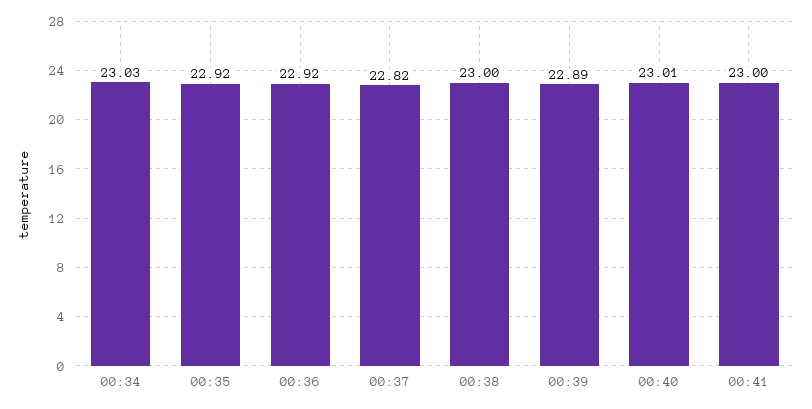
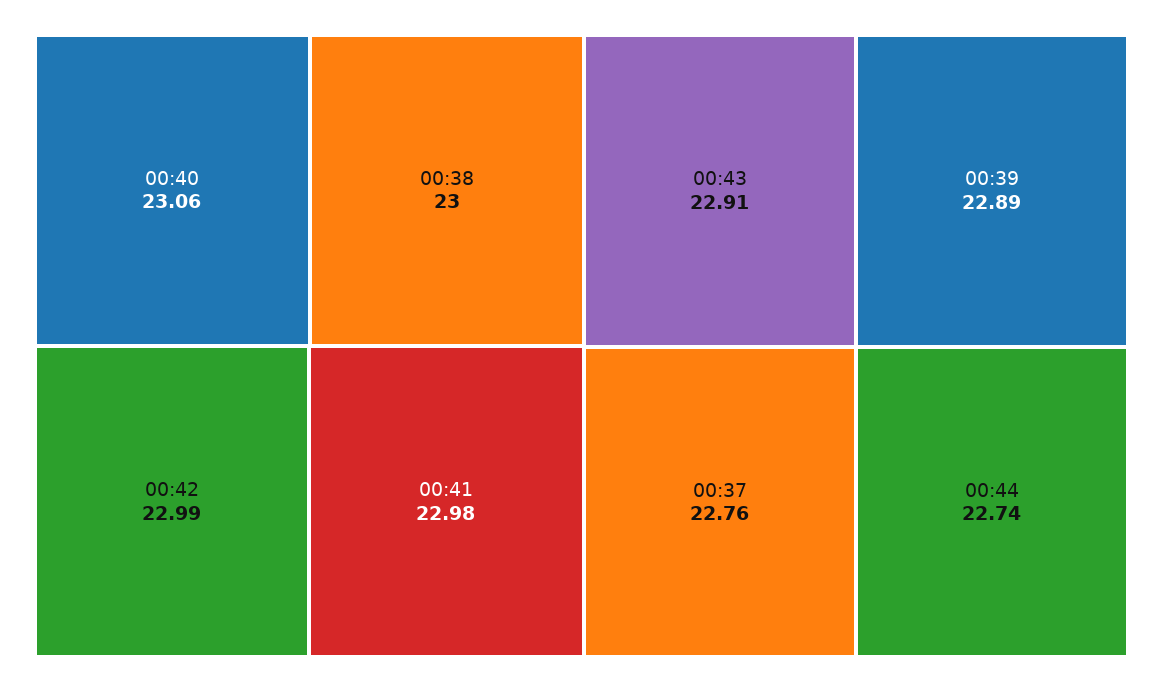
00:34: 23.03 -> none
00:35: 22.92 -> none
00:36: 22.92 -> none
00:37: 22.82 -> 22.76
00:40: 23.01 -> 23.06
00:41: 23 -> 22.98
00:42: none -> 22.99
00:43: none -> 22.91
00:44: none -> 22.74

